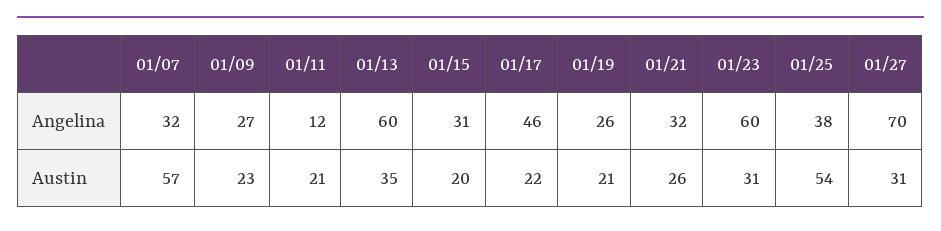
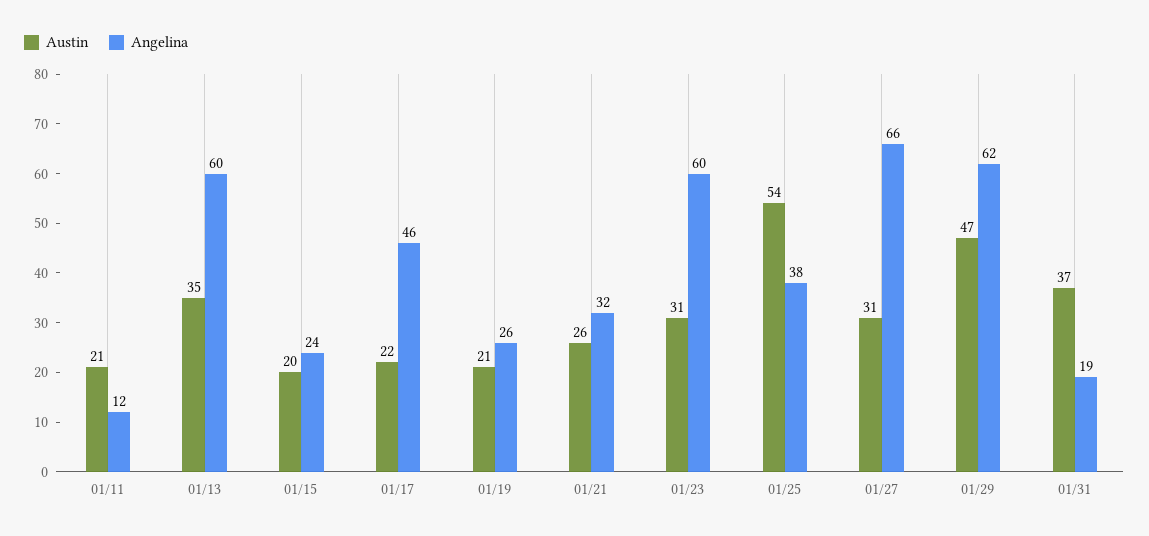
Angelina, 01/07: 32 -> none
Angelina, 01/09: 27 -> none
Angelina, 01/15: 31 -> 24
Angelina, 01/27: 70 -> 66
Austin, 01/07: 57 -> none
Austin, 01/09: 23 -> none
Austin, 01/29: none -> 47
Angelina, 01/29: none -> 62
Austin, 01/31: none -> 37
Angelina, 01/31: none -> 19

